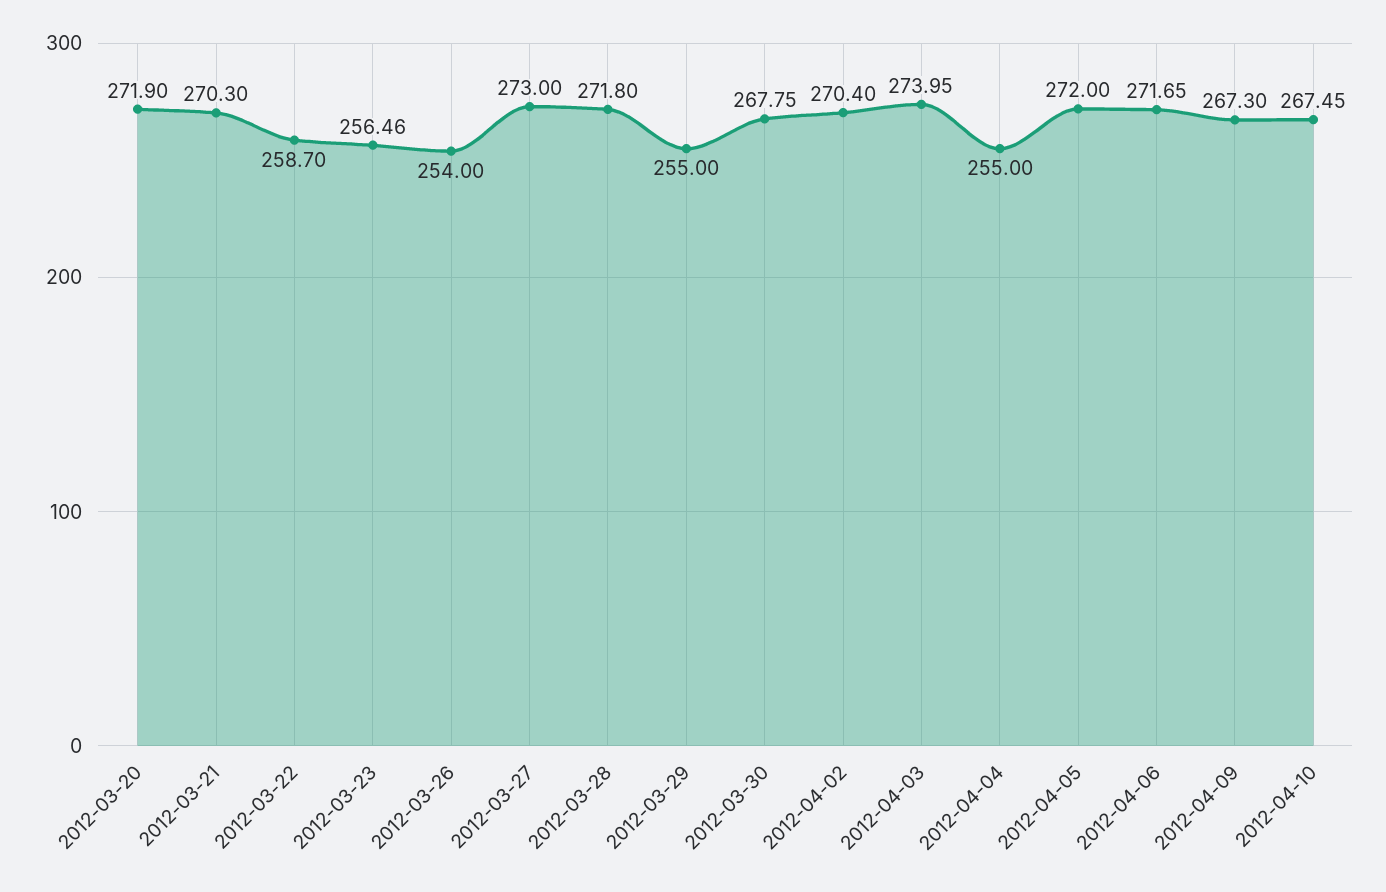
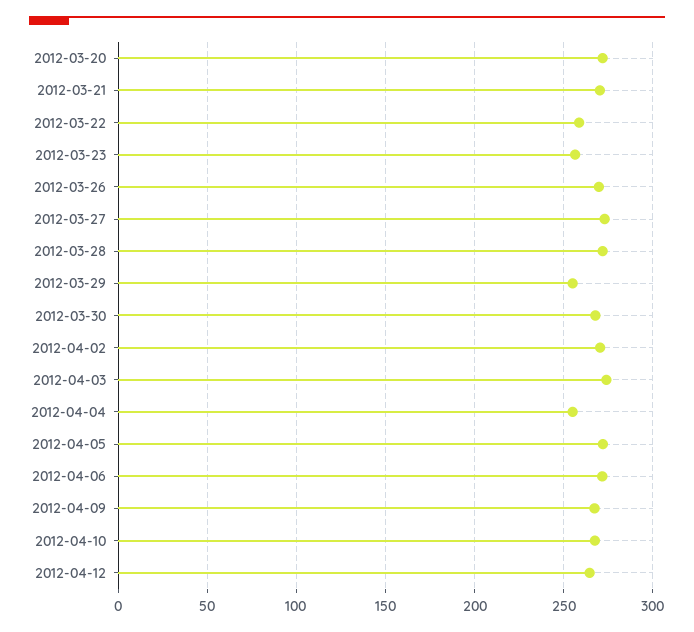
2012-03-26: 254 -> 270
2012-04-12: none -> 265

